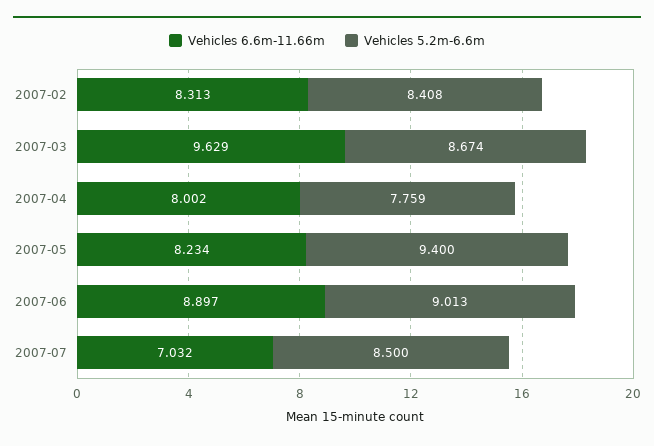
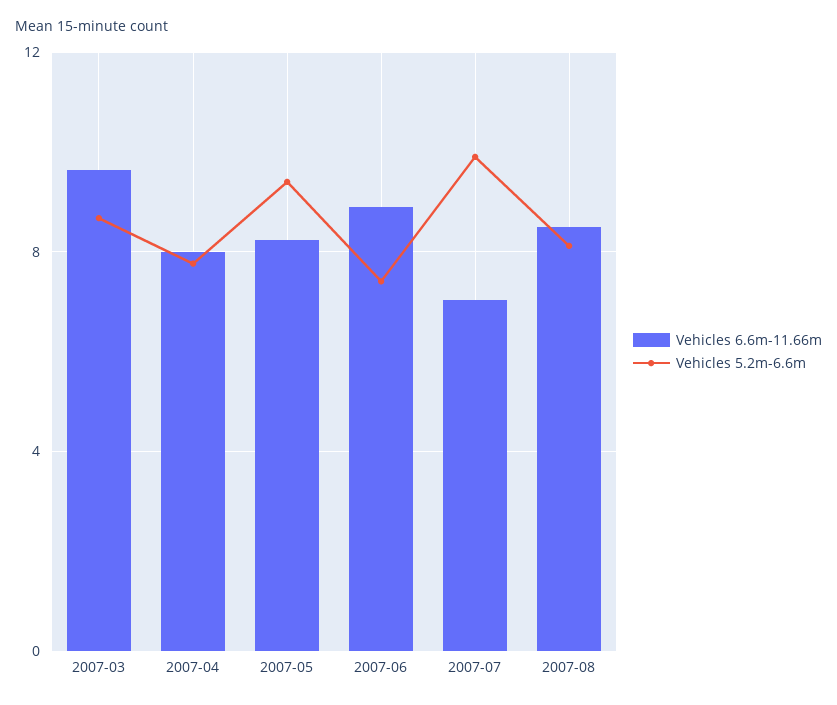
Vehicles 6.6m-11.66m, 2007-02: 8.313 -> none
Vehicles 5.2m-6.6m, 2007-02: 8.408 -> none
Vehicles 5.2m-6.6m, 2007-06: 9.013 -> 7.5
Vehicles 5.2m-6.6m, 2007-07: 8.5 -> 10
Vehicles 6.6m-11.66m, 2007-08: none -> 8.5
Vehicles 5.2m-6.6m, 2007-08: none -> 8

